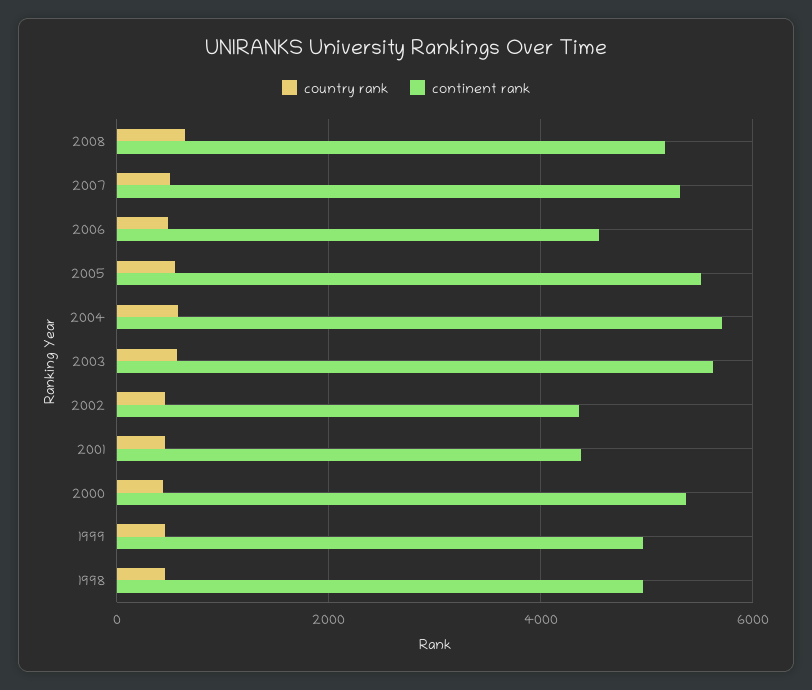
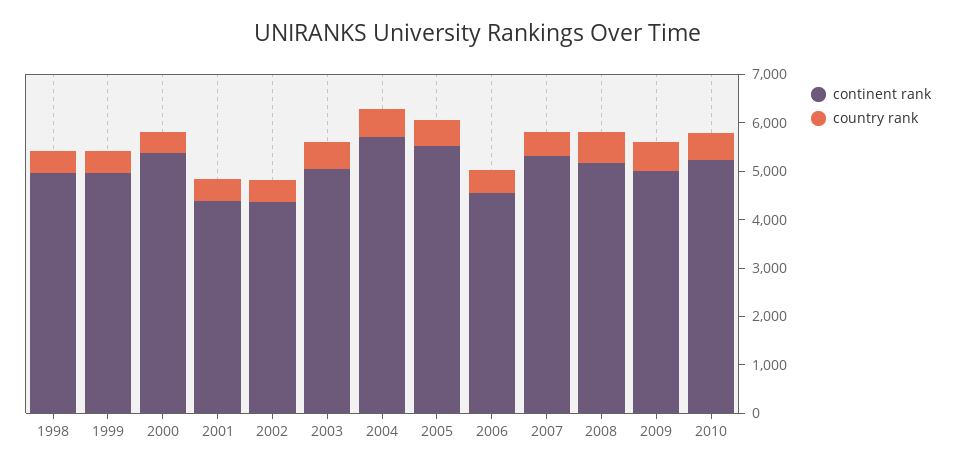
continent rank, 2003: 5600 -> 5000
continent rank, 2009: none -> 5000
country rank, 2009: none -> 600
continent rank, 2010: none -> 5200
country rank, 2010: none -> 600

